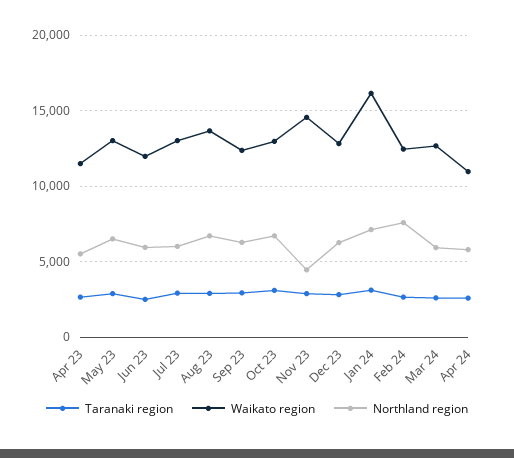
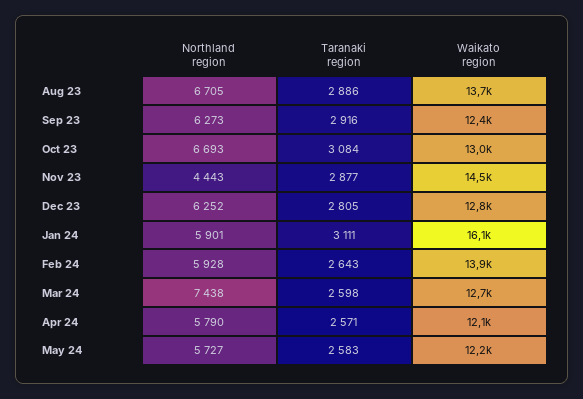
Taranaki region, Apr 23: 2500 -> none
Waikato region, Apr 23: 11500 -> none
Northland region, Apr 23: 5500 -> none
Taranaki region, May 23: 3000 -> none
Waikato region, May 23: 13000 -> none
Northland region, May 23: 6500 -> none
Taranaki region, Jun 23: 2500 -> none
Waikato region, Jun 23: 12000 -> none
Northland region, Jun 23: 6000 -> none
Taranaki region, Jul 23: 3000 -> none
Waikato region, Jul 23: 13000 -> none
Northland region, Jul 23: 6000 -> none
Northland region, Jan 24: 7000 -> 5901
Waikato region, Feb 24: 12500 -> 13900
Northland region, Feb 24: 7500 -> 5928
Northland region, Mar 24: 6000 -> 7438
Waikato region, Apr 24: 11000 -> 12100
Northland region, May 24: none -> 5727
Taranaki region, May 24: none -> 2583
Waikato region, May 24: none -> 12200

